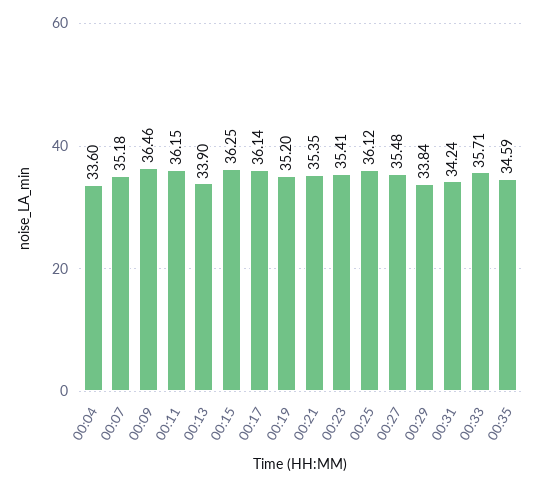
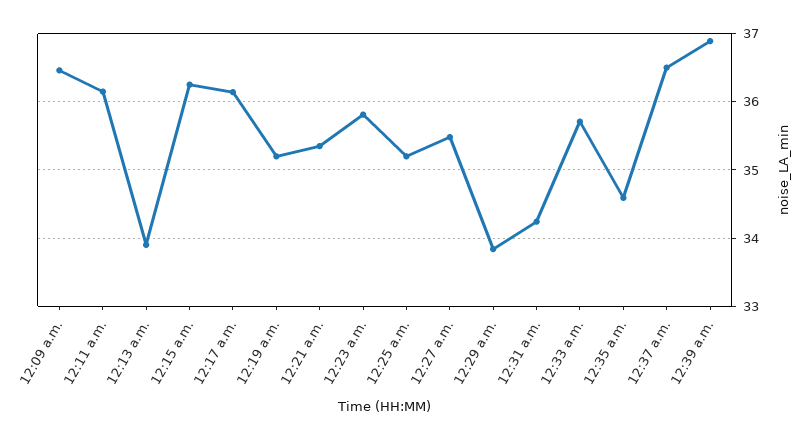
00:04: 33.6 -> none
00:07: 35.18 -> none
00:23: 35.41 -> 35.8
00:25: 36.12 -> 35.2
12:37 a.m.: none -> 36.5
12:39 a.m.: none -> 36.9

